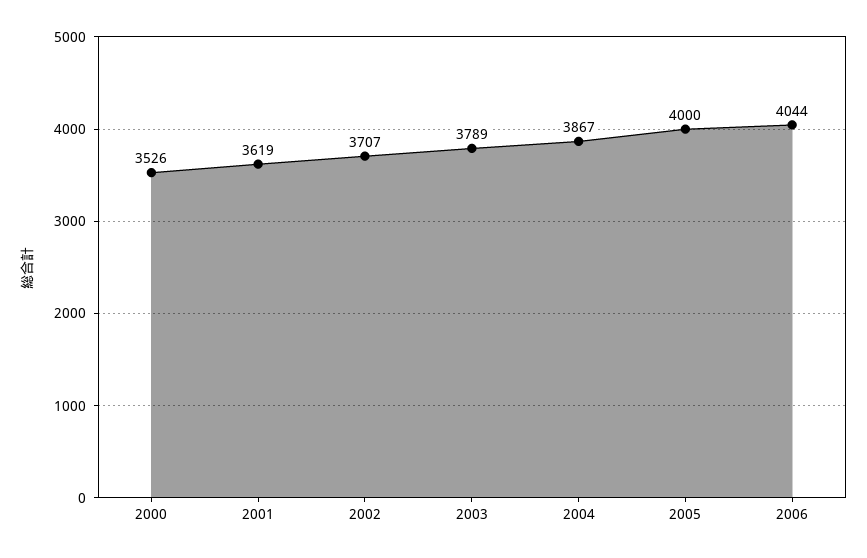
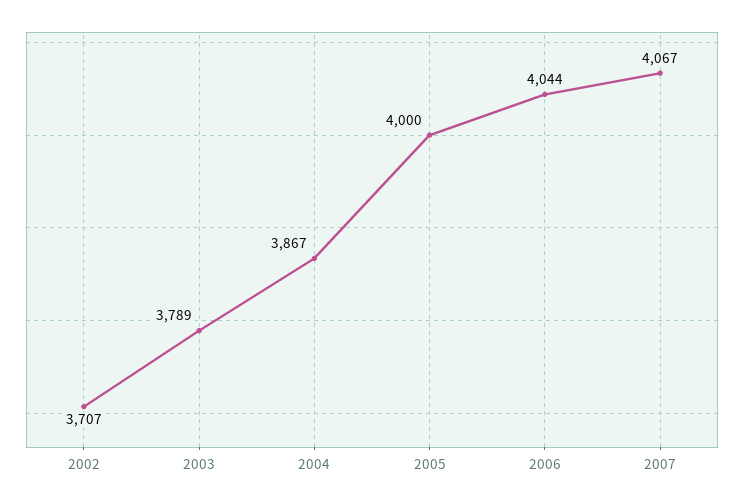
2000: 3526 -> none
2001: 3619 -> none
2007: none -> 4067

